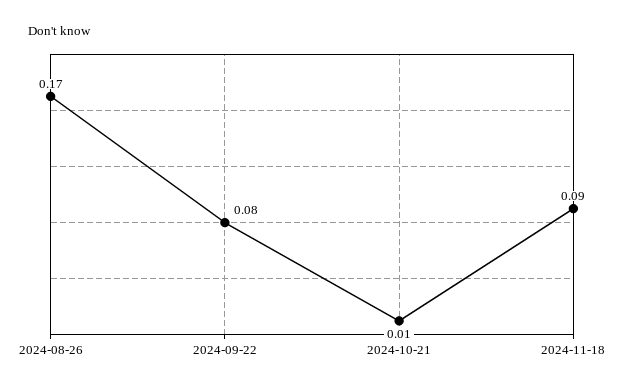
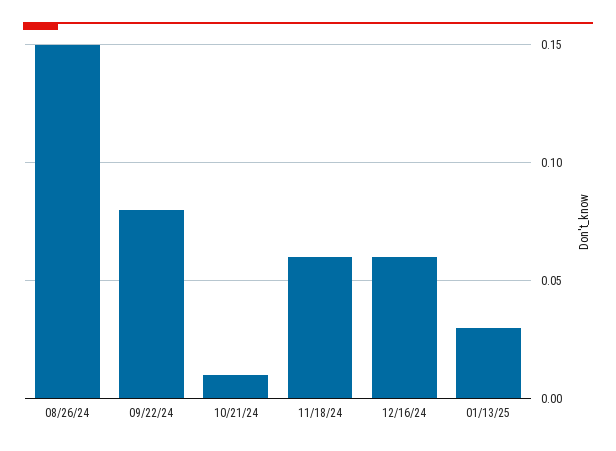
2024-08-26: 0.17 -> 0.15
2024-11-18: 0.09 -> 0.06
12/16/24: none -> 0.06
01/13/25: none -> 0.03

